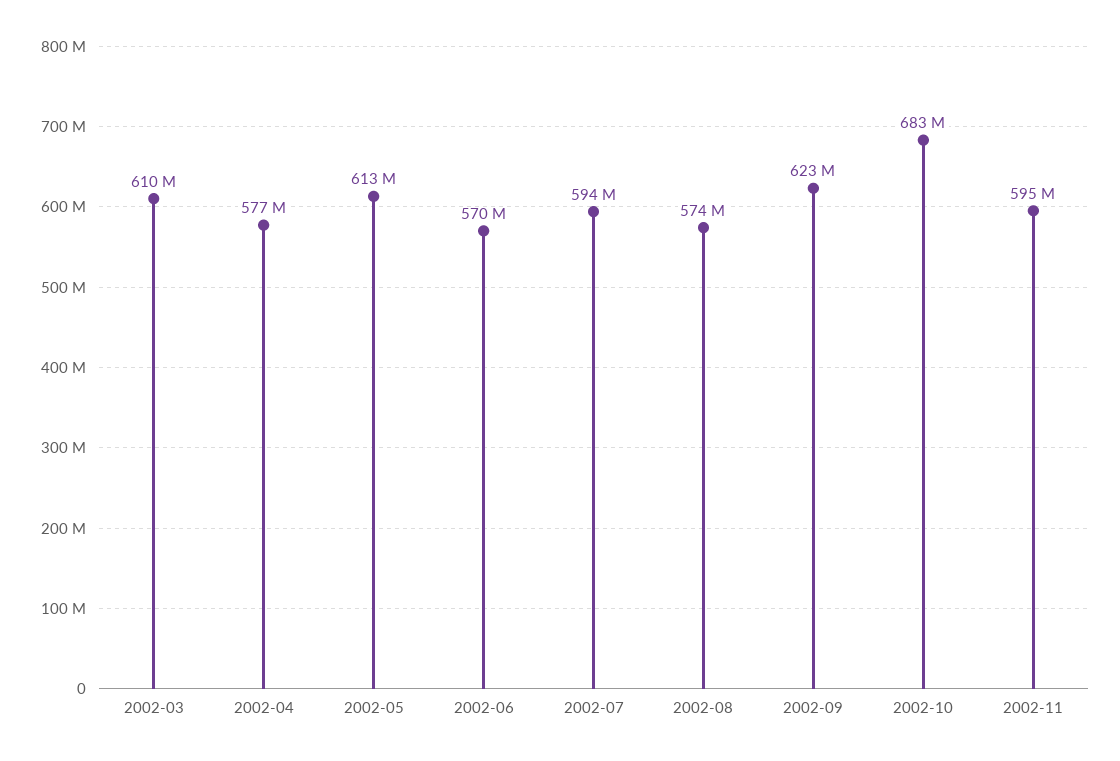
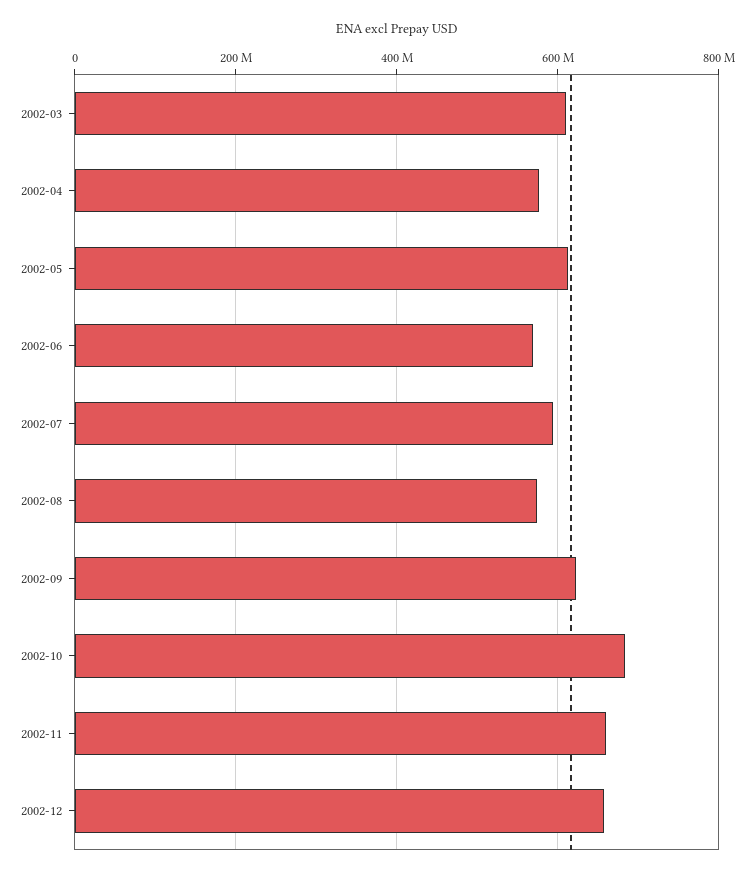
2002-11: 595000000 -> 660000000
2002-12: none -> 660000000

